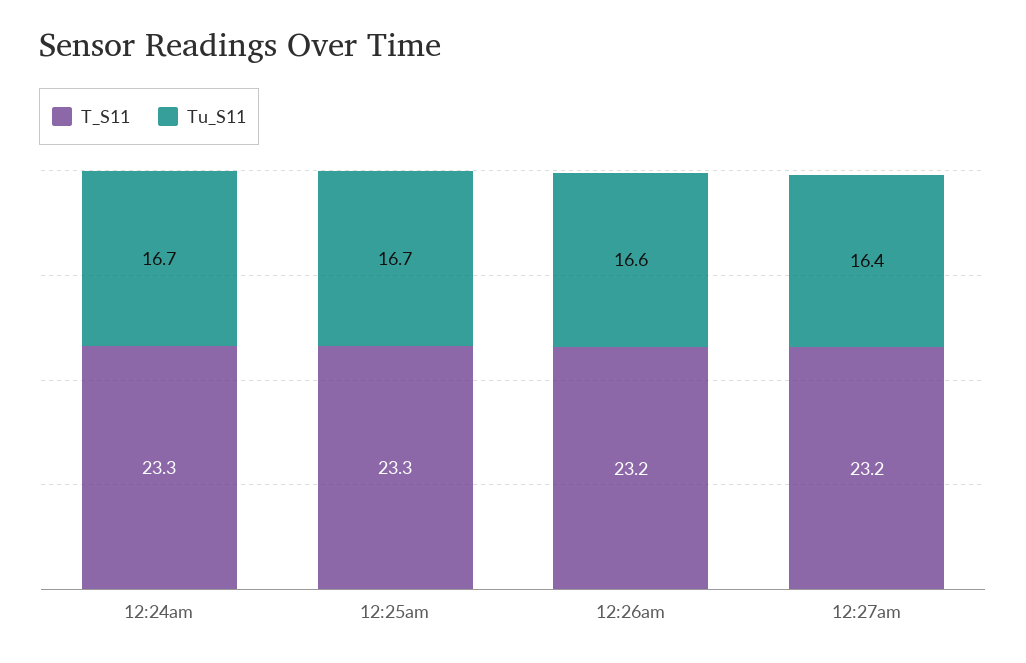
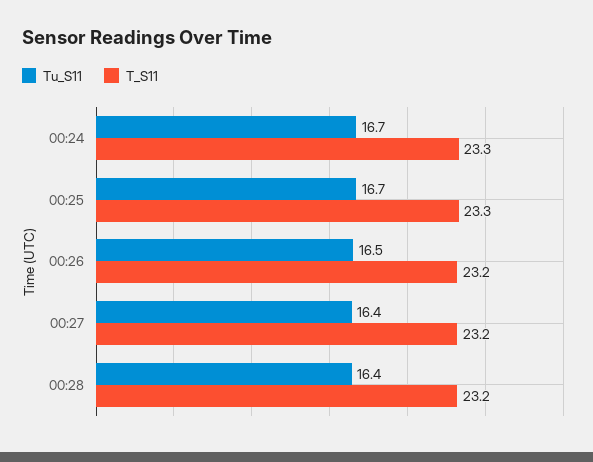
Tu_S11, 12:26am: 16.6 -> 16.5
Tu_S11, 00:28: none -> 16.4
T_S11, 00:28: none -> 23.2

